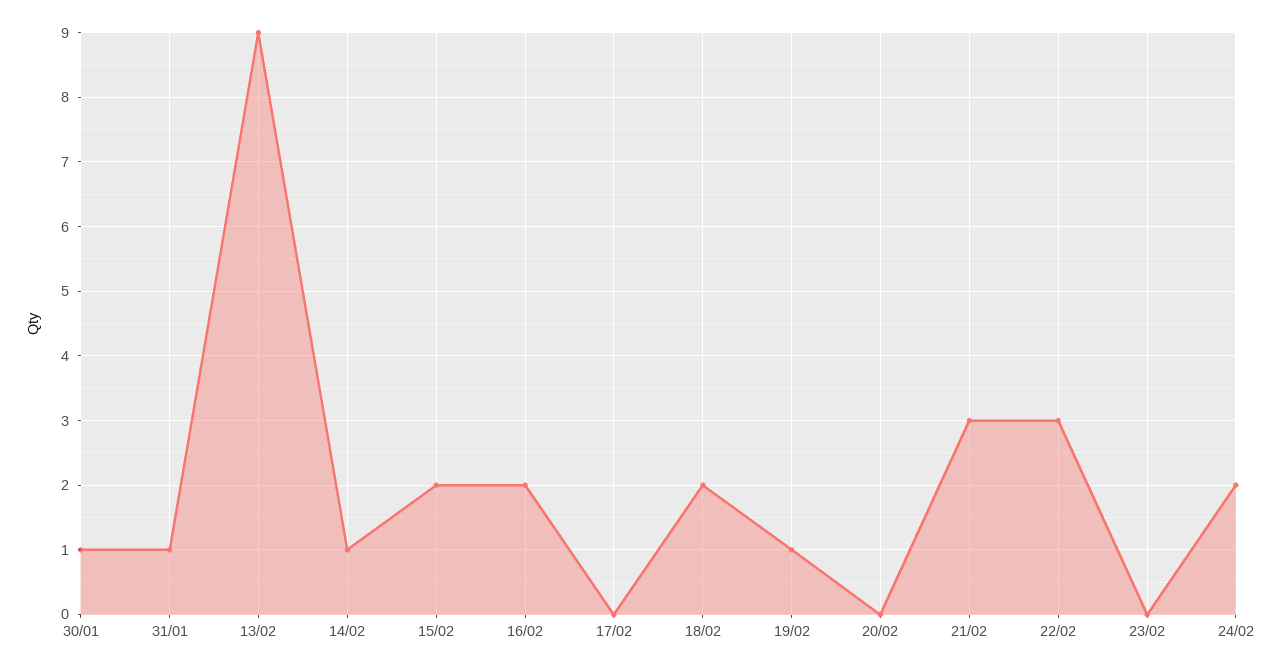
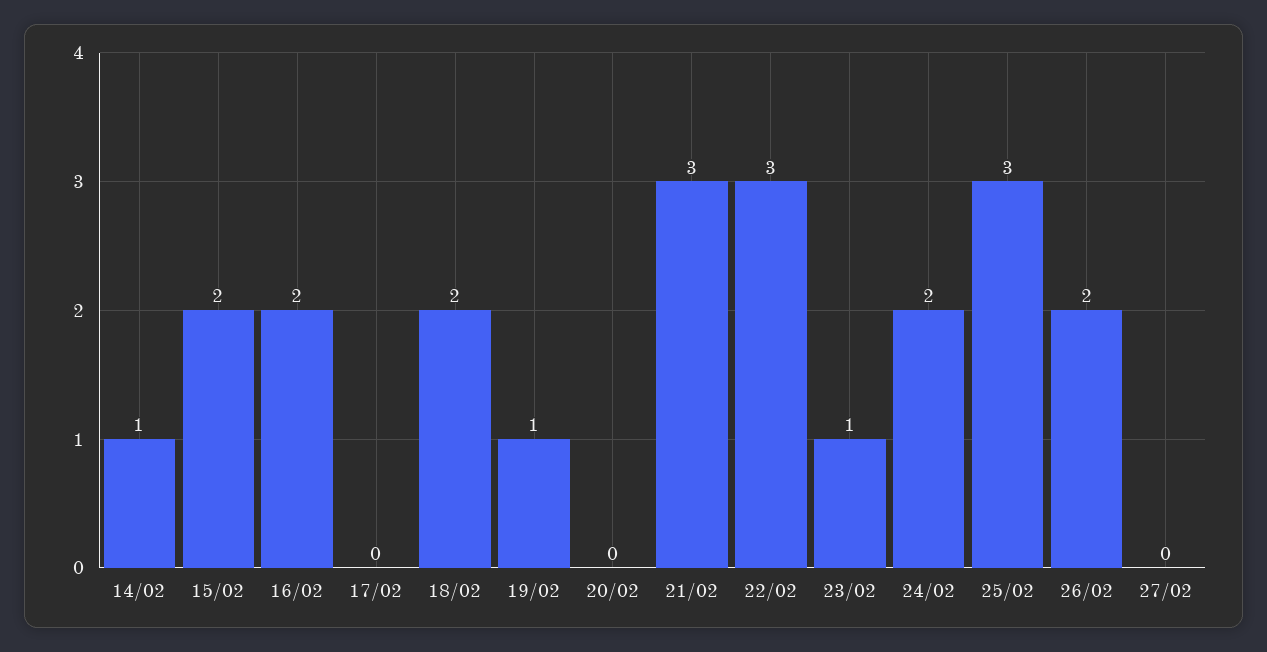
30/01: 1 -> none
31/01: 1 -> none
13/02: 9 -> none
23/02: 0 -> 1
25/02: none -> 3
26/02: none -> 2
27/02: none -> 0

